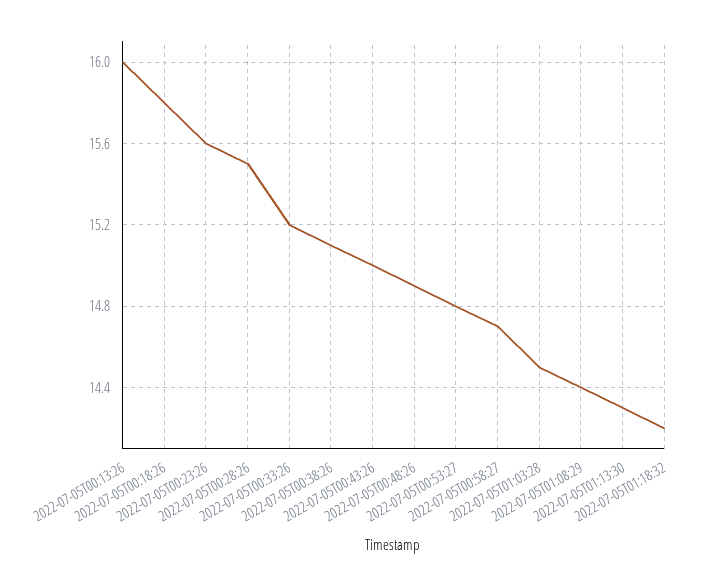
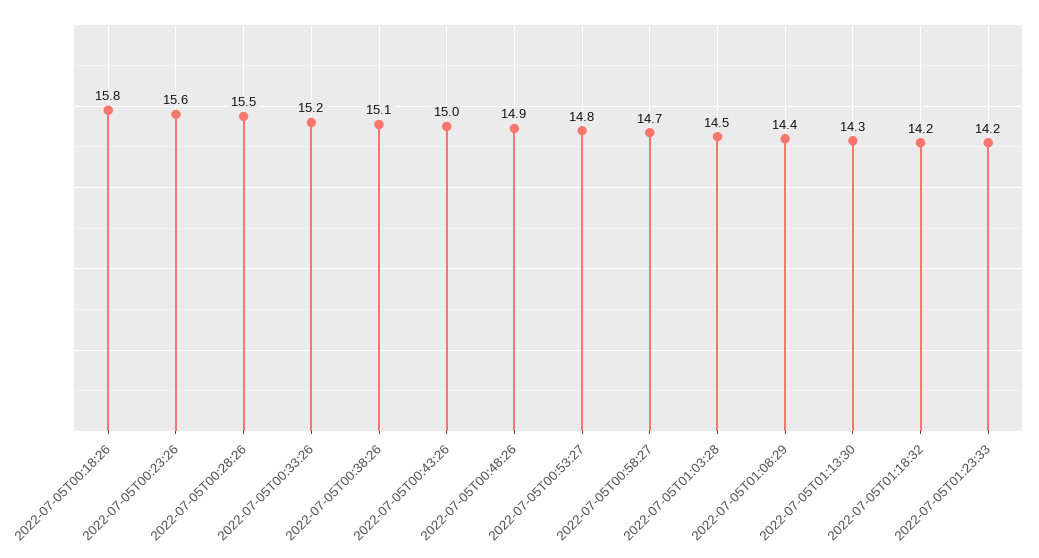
2022-07-05T00:13:26: 16 -> none
2022-07-05T01:23:33: none -> 14.2

